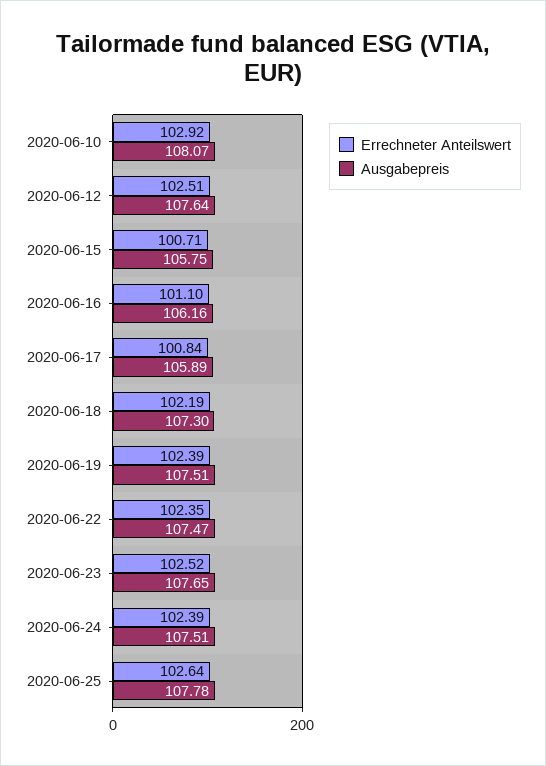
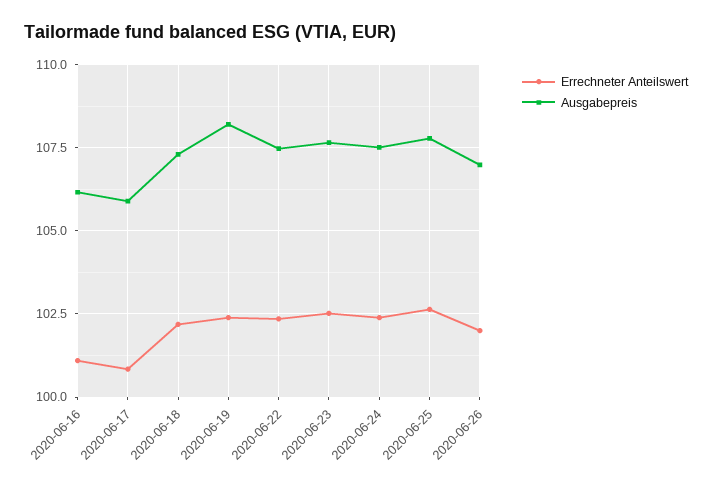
Errechneter Anteilswert, 2020-06-10: 102.92 -> none
Ausgabepreis, 2020-06-10: 108.07 -> none
Errechneter Anteilswert, 2020-06-12: 102.51 -> none
Ausgabepreis, 2020-06-12: 107.64 -> none
Errechneter Anteilswert, 2020-06-15: 100.71 -> none
Ausgabepreis, 2020-06-15: 105.75 -> none
Ausgabepreis, 2020-06-19: 107.51 -> 108.25
Errechneter Anteilswert, 2020-06-26: none -> 102
Ausgabepreis, 2020-06-26: none -> 107

